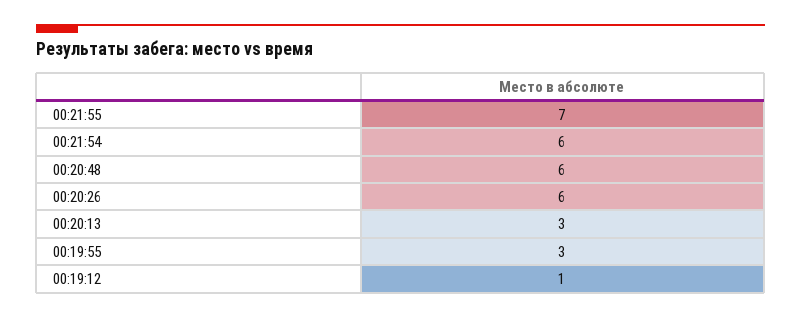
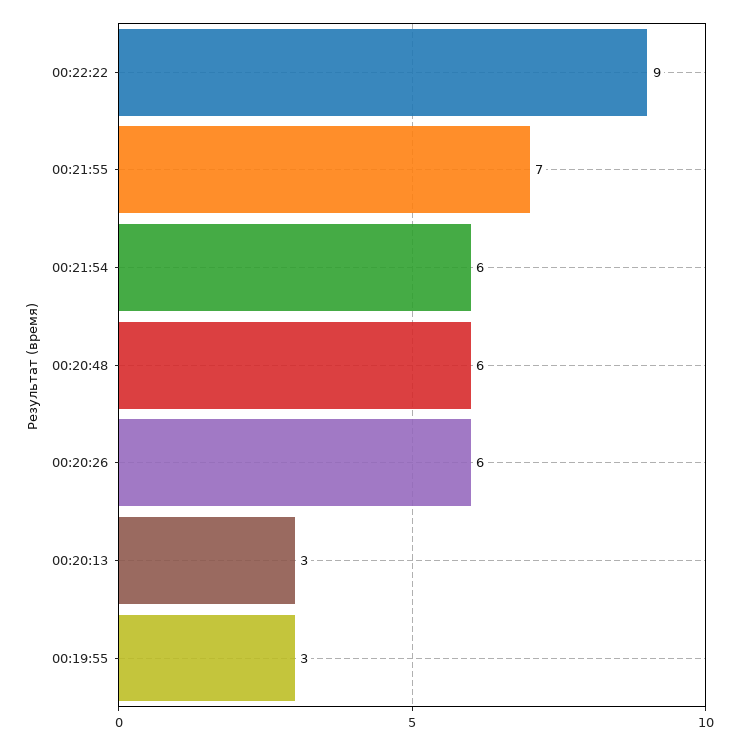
00:19:12: 1 -> none
00:22:22: none -> 9

